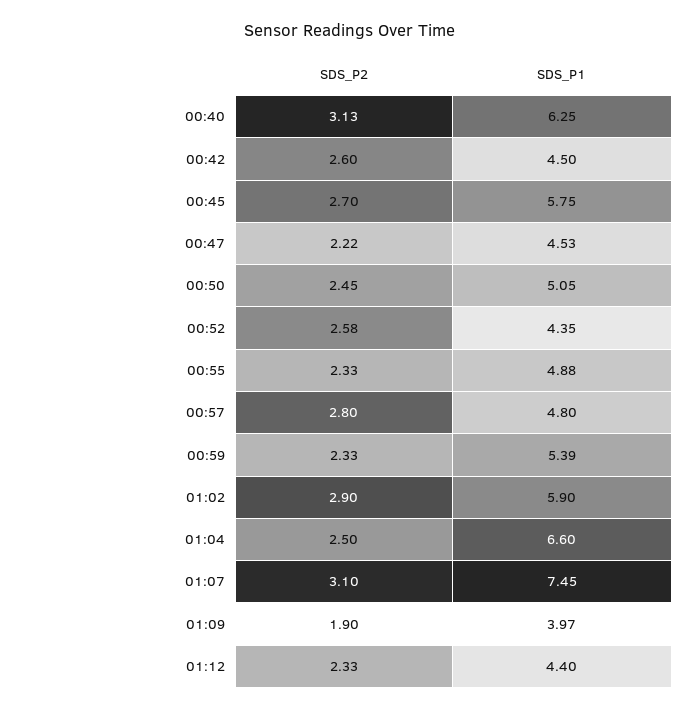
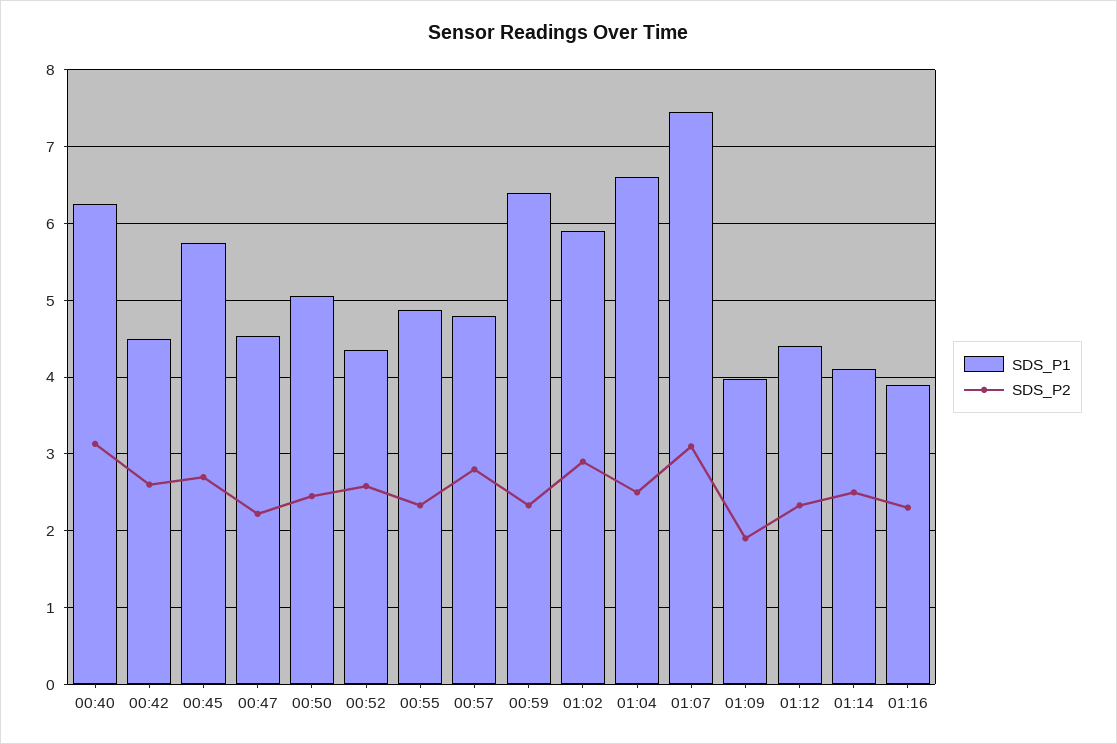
SDS_P1, 00:59: 5.39 -> 6.4
SDS_P1, 01:14: none -> 4.1
SDS_P2, 01:14: none -> 2.5
SDS_P1, 01:16: none -> 3.9
SDS_P2, 01:16: none -> 2.3

